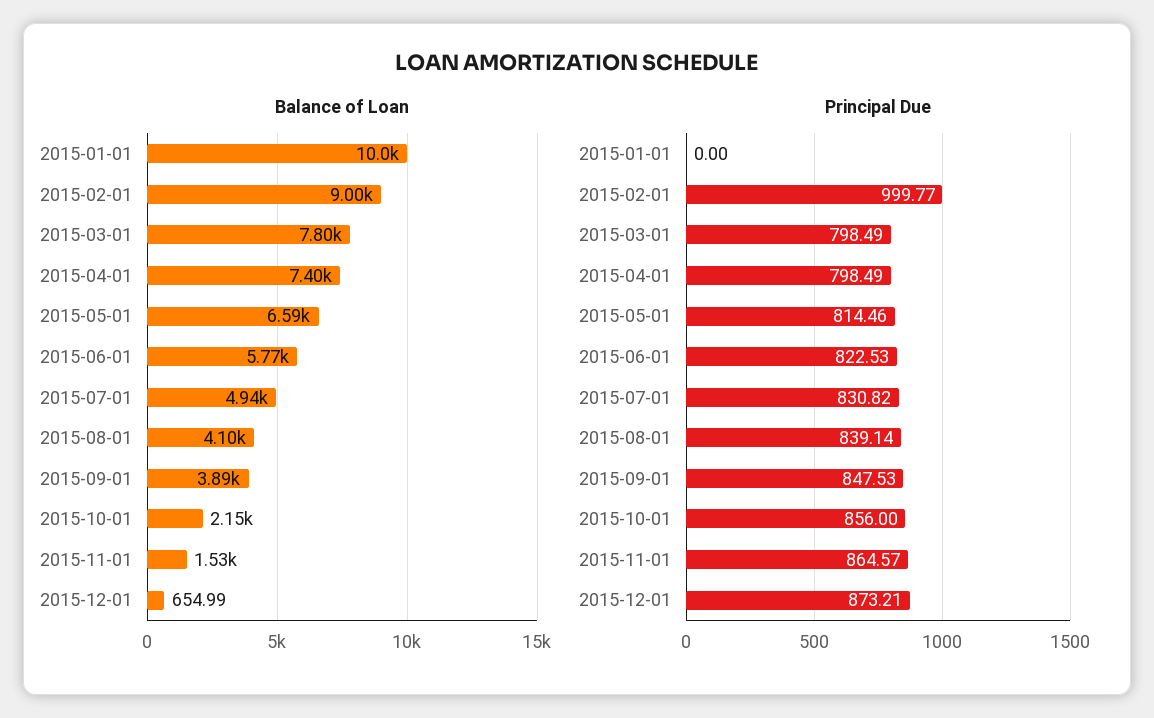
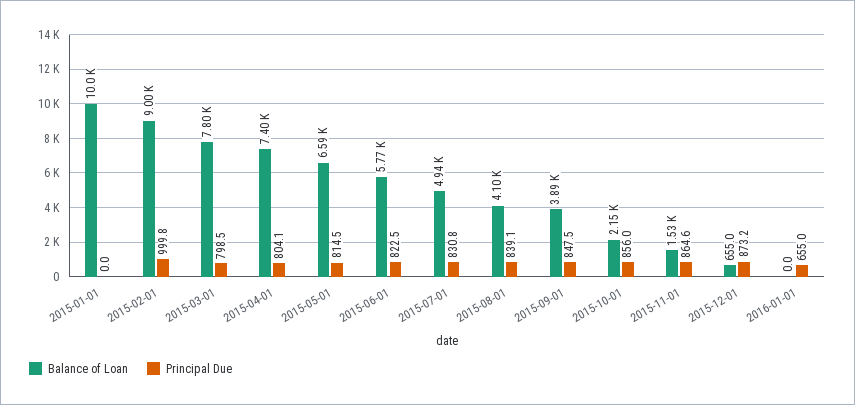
Principal Due, 2015-04-01: 798.49 -> 804.1
Balance of Loan, 2016-01-01: none -> 0
Principal Due, 2016-01-01: none -> 655

